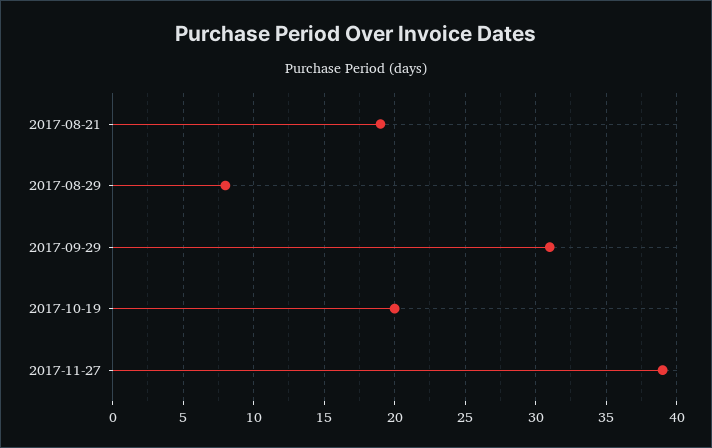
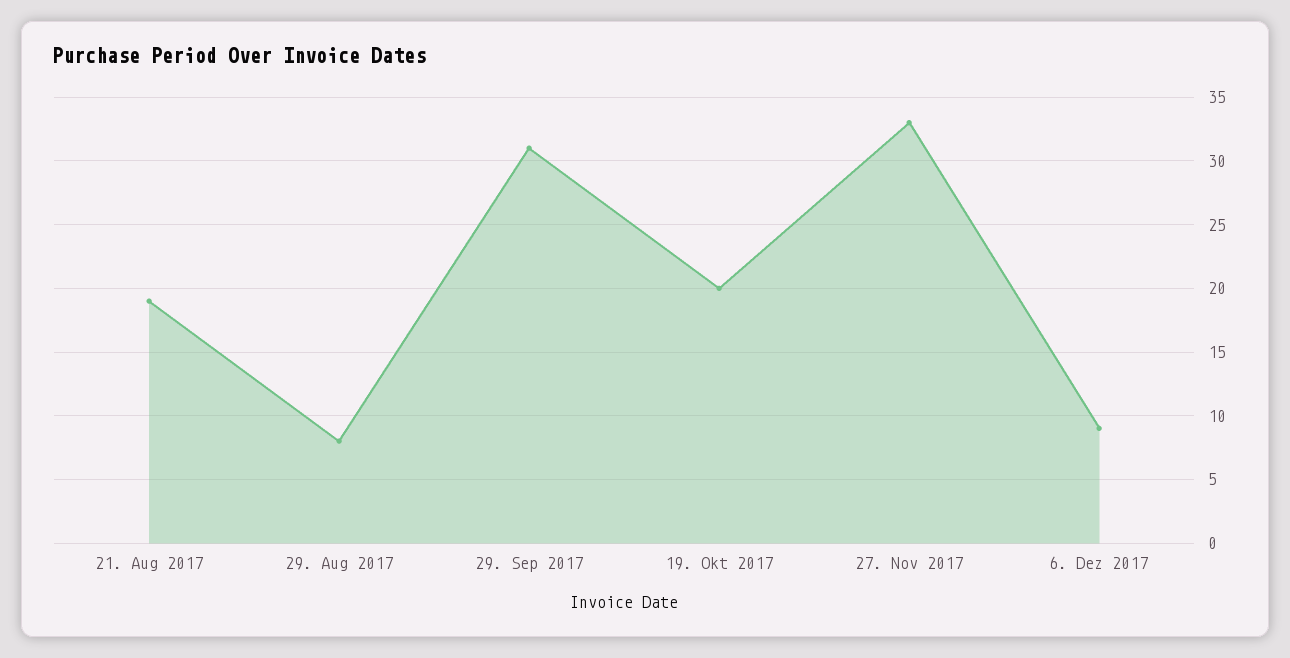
2017-11-27: 39 -> 33
6. Dez 2017: none -> 9

